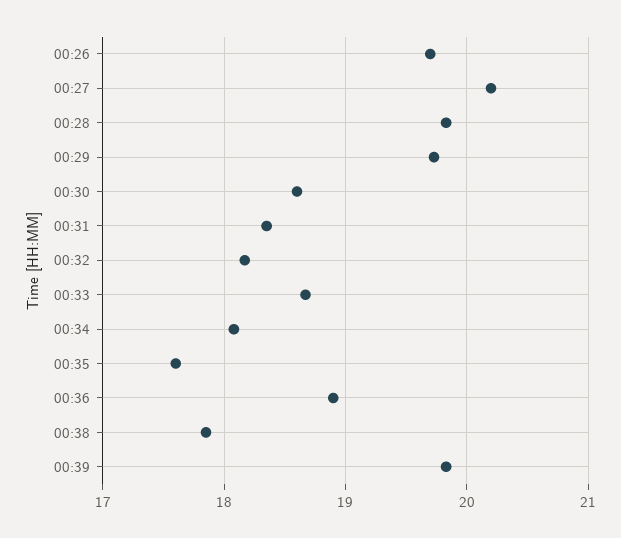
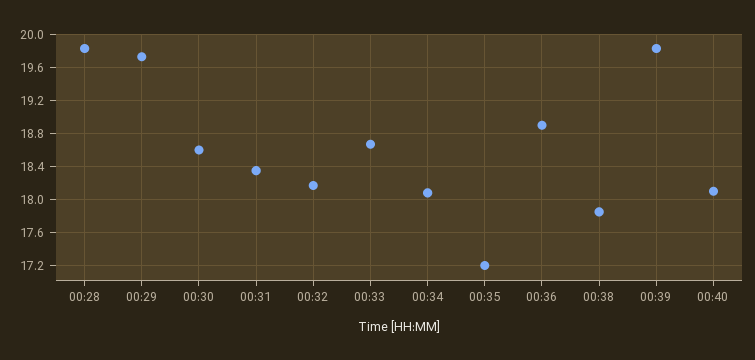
00:26: 19.7 -> none
00:27: 20.2 -> none
00:35: 17.6 -> 17.2
00:40: none -> 18.1

